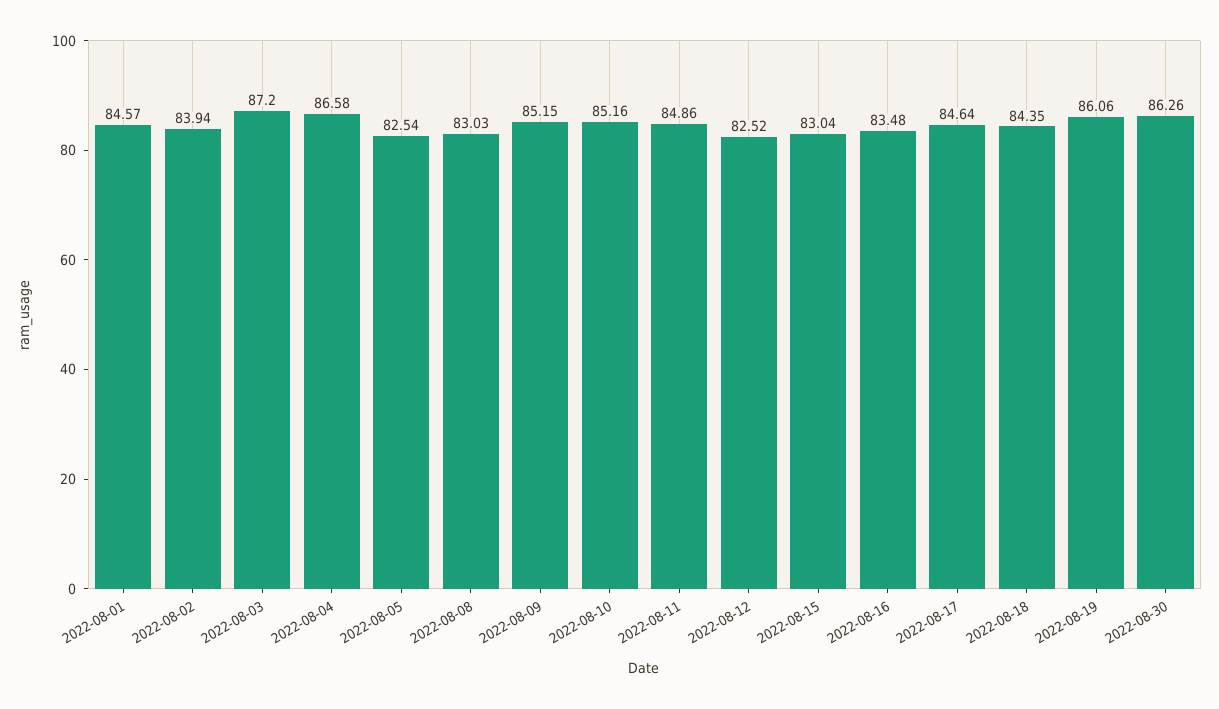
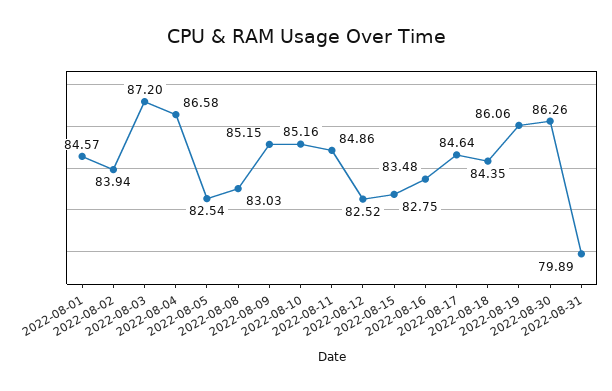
2022-08-15: 83.04 -> 82.75
2022-08-31: none -> 79.89

